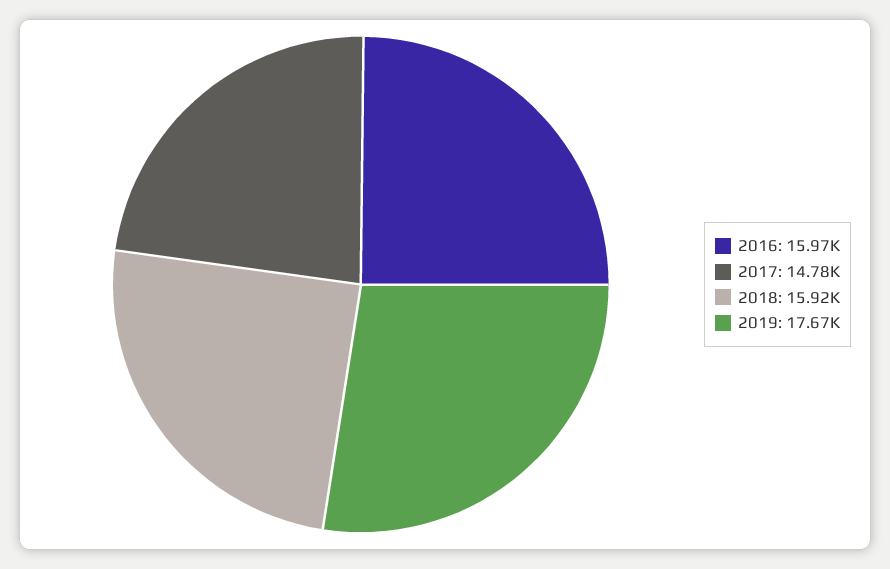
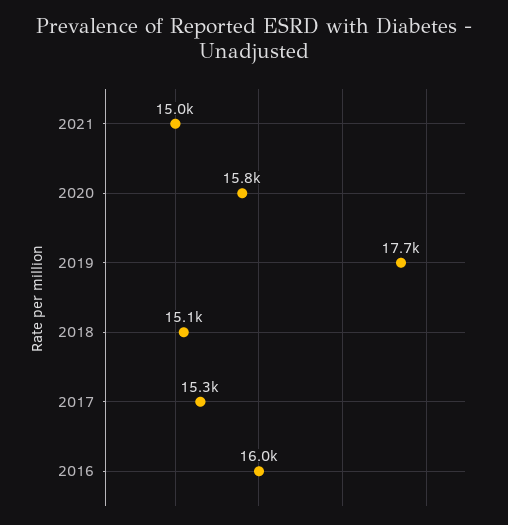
2017: 14780 -> 15300
2018: 15920 -> 15100
2021: none -> 15000
2020: none -> 15800

